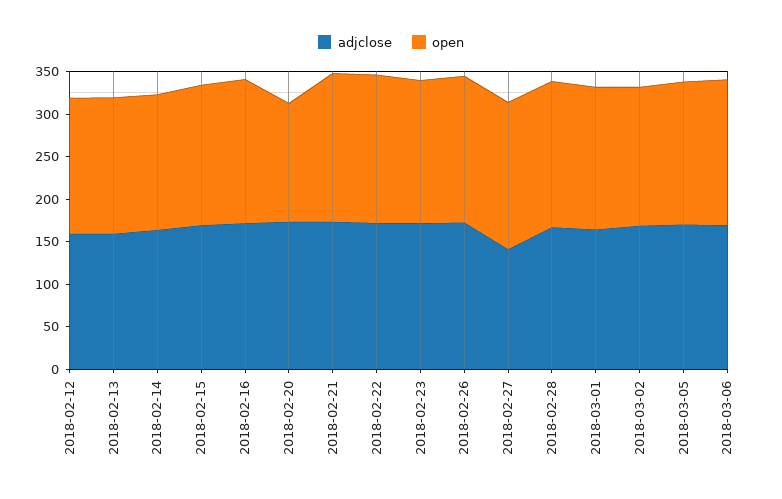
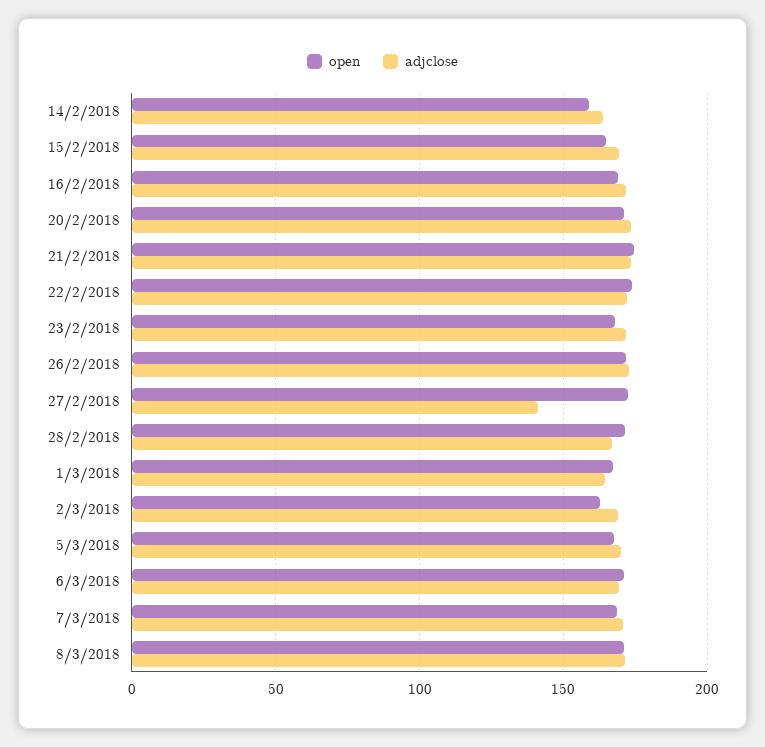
adjclose, 2018-02-12: 160 -> none
open, 2018-02-12: 160 -> none
adjclose, 2018-02-13: 160 -> none
open, 2018-02-13: 160 -> none
open, 2018-02-20: 140 -> 170
open, 7/3/2018: none -> 170
adjclose, 7/3/2018: none -> 170
open, 8/3/2018: none -> 170
adjclose, 8/3/2018: none -> 170

